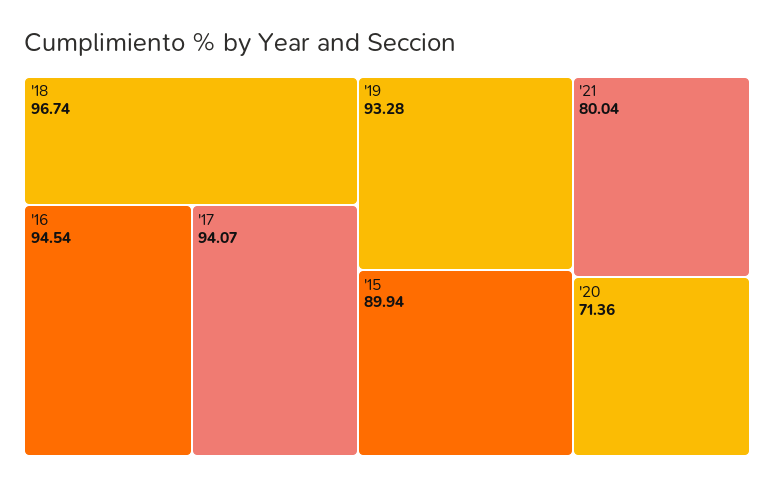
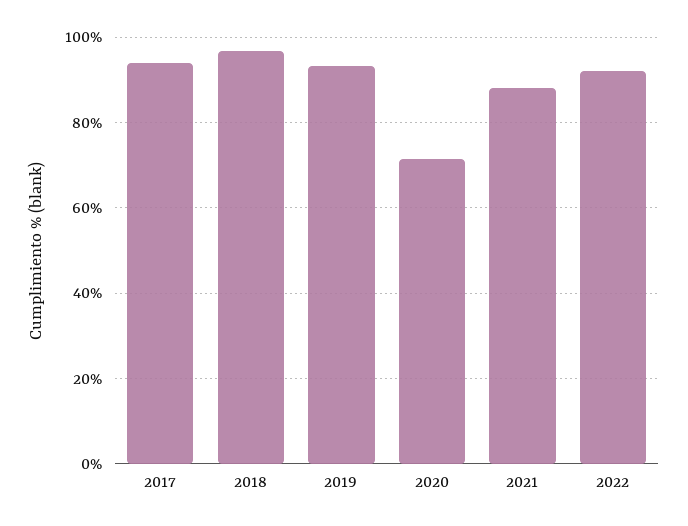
'16: 94.54 -> none
'15: 89.94 -> none
'21: 80.04 -> 88
2022: none -> 92

